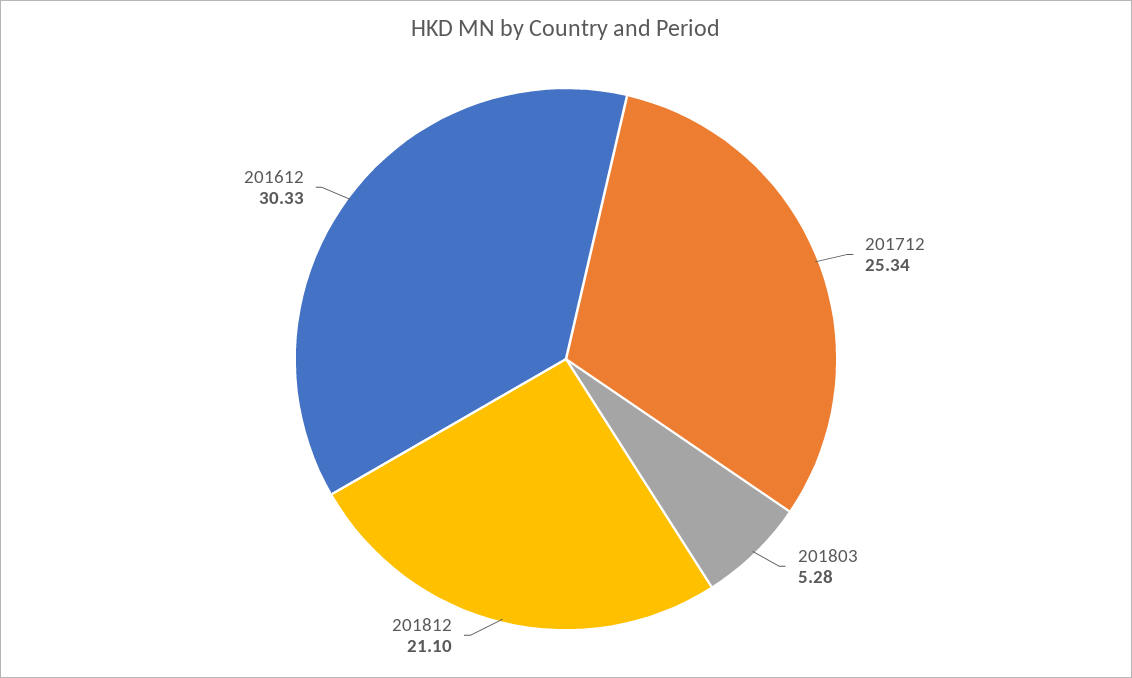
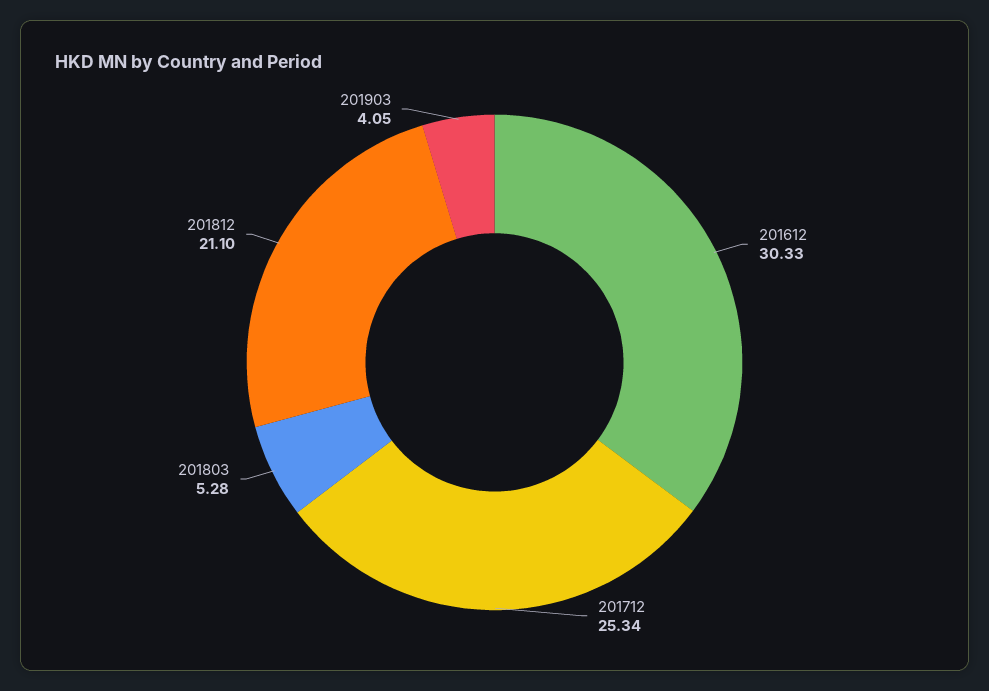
201903: none -> 4.05

